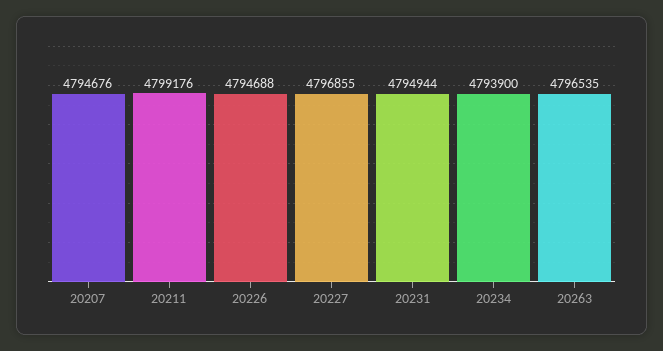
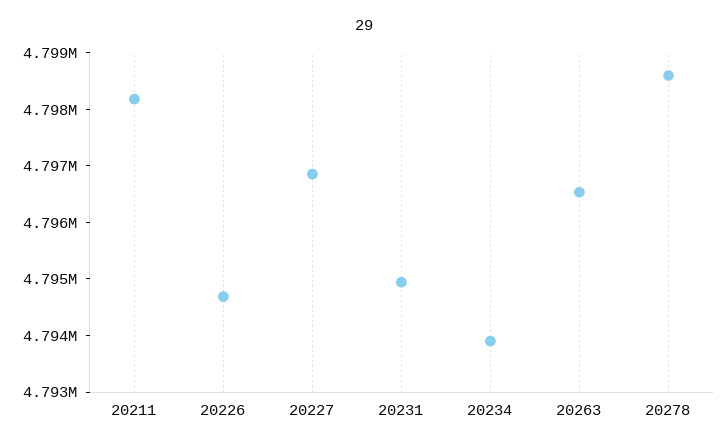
20207: 4794676 -> none
20211: 4799176 -> 4798200
20278: none -> 4798600

